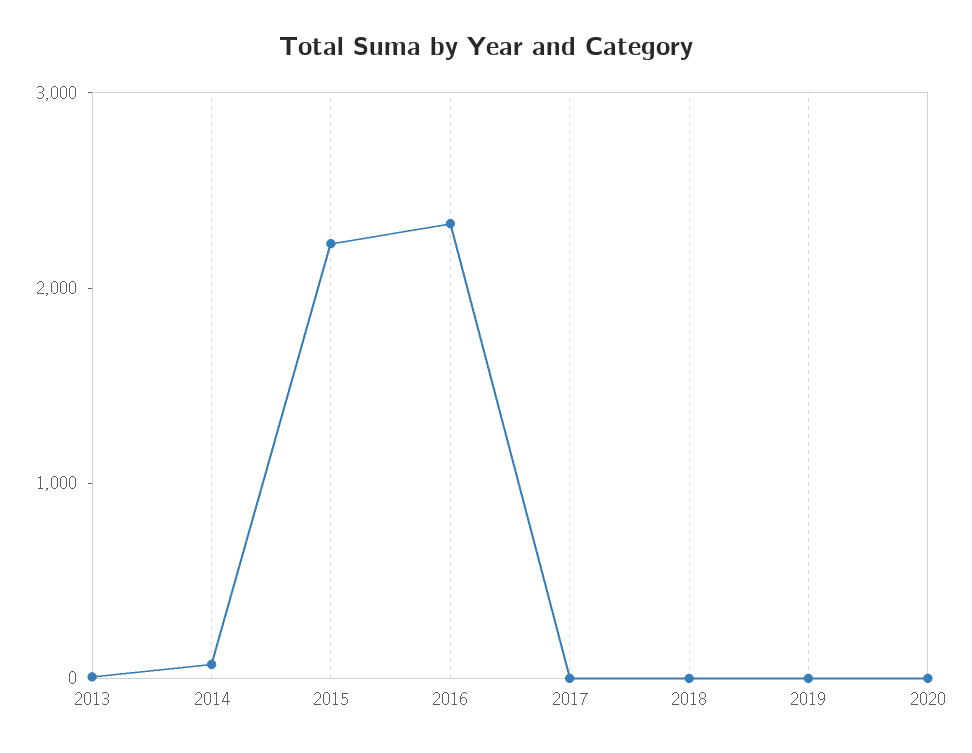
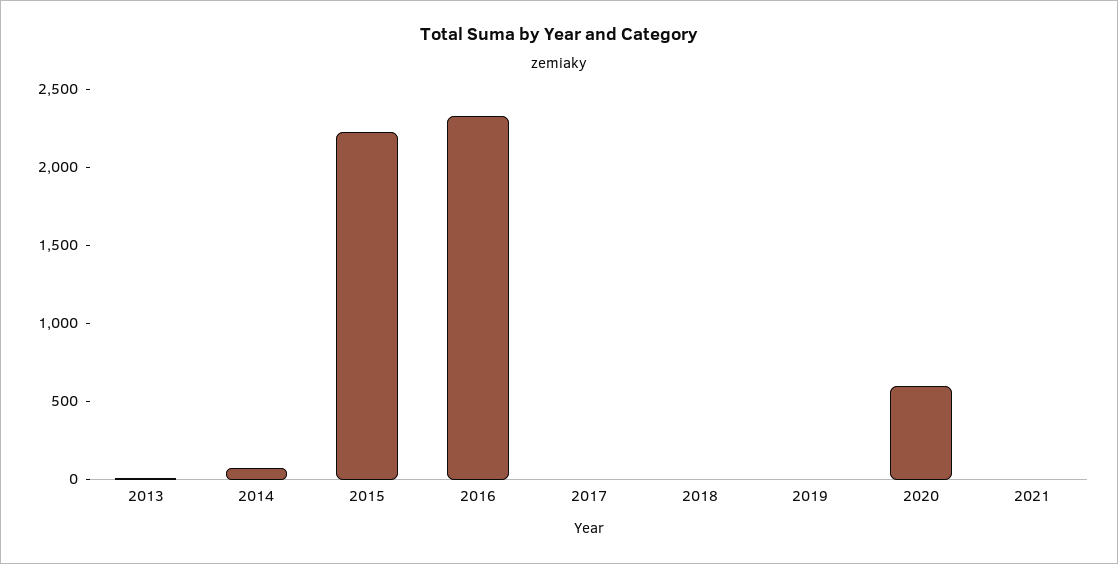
2020: 0 -> 600
2021: none -> 0

